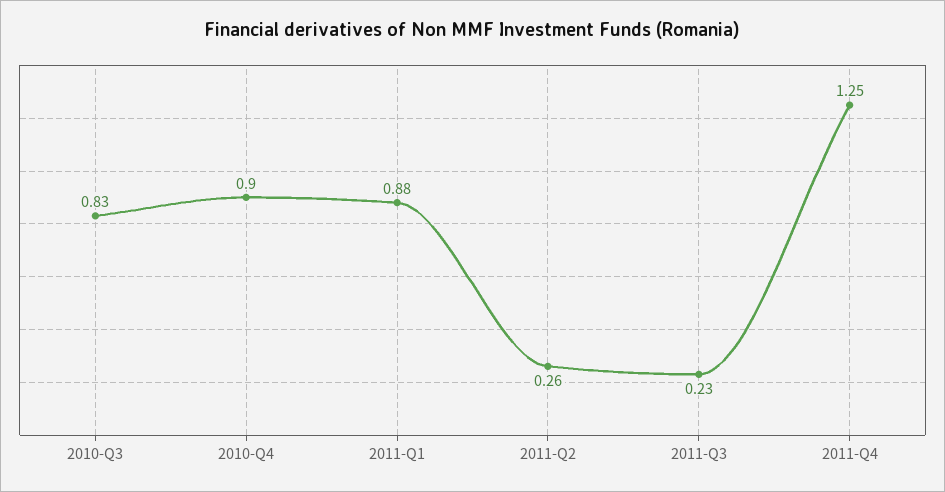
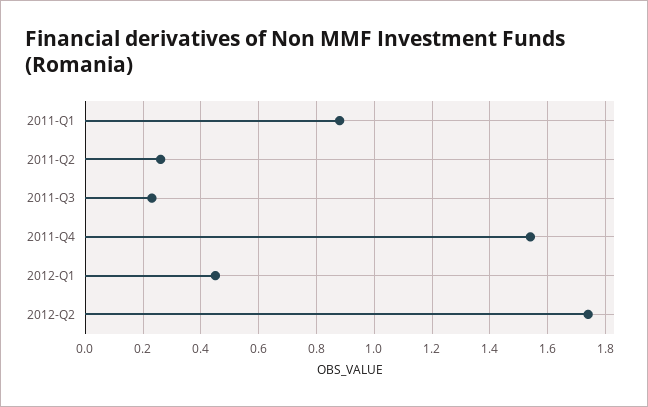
2010-Q3: 0.83 -> none
2010-Q4: 0.9 -> none
2011-Q4: 1.25 -> 1.55
2012-Q1: none -> 0.45
2012-Q2: none -> 1.75

